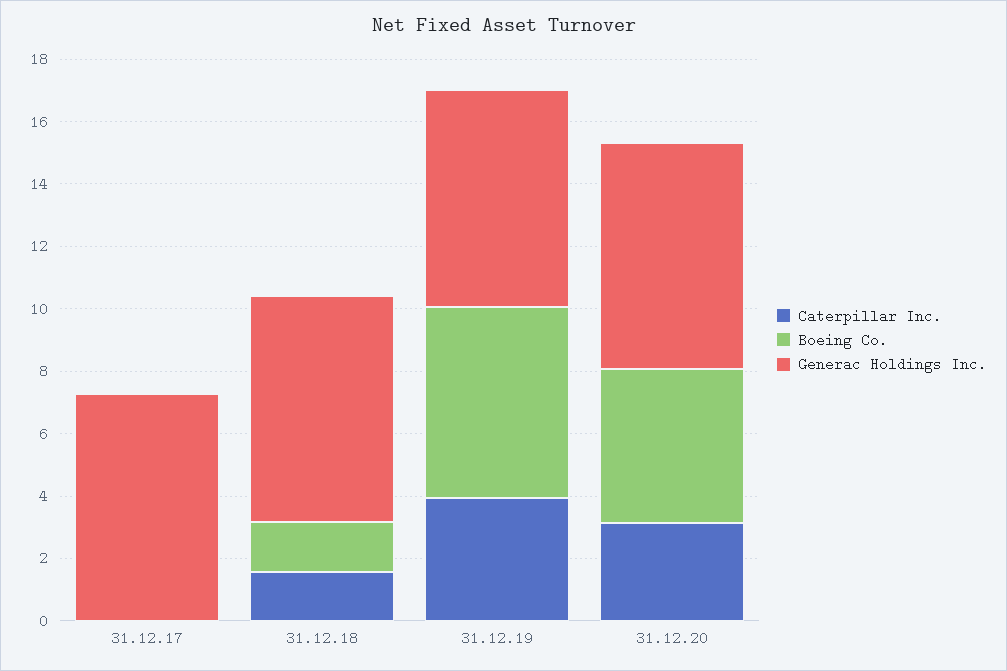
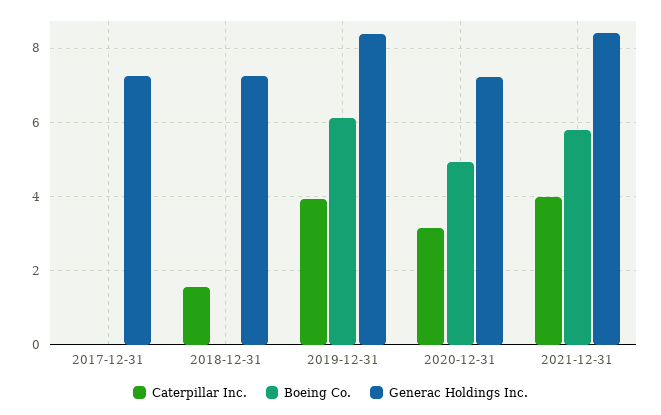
Boeing Co., 31.12.18: 1.5 -> 0
Generac Holdings Inc., 31.12.19: 7 -> 8.4
Caterpillar Inc., 2021-12-31: none -> 4
Boeing Co., 2021-12-31: none -> 5.8
Generac Holdings Inc., 2021-12-31: none -> 8.4

